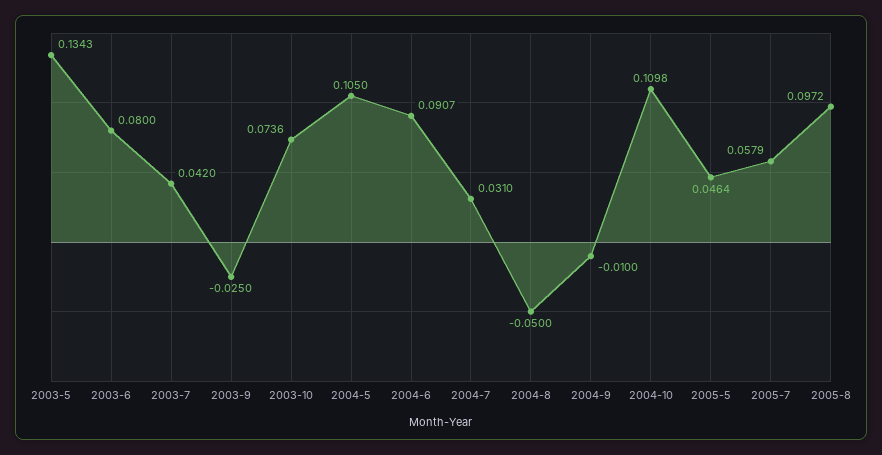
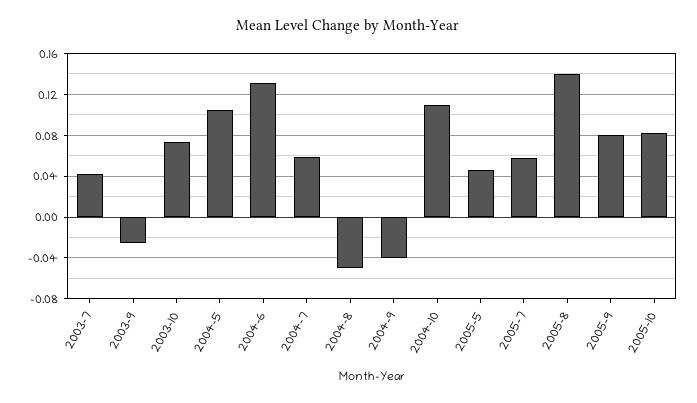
2003-5: 0.1343 -> none
2003-6: 0.08 -> none
2004-6: 0.0907 -> 0.13
2004-7: 0.031 -> 0.06
2004-9: -0.01 -> -0.04
2005-8: 0.0972 -> 0.14
2005-9: none -> 0.08
2005-10: none -> 0.08

